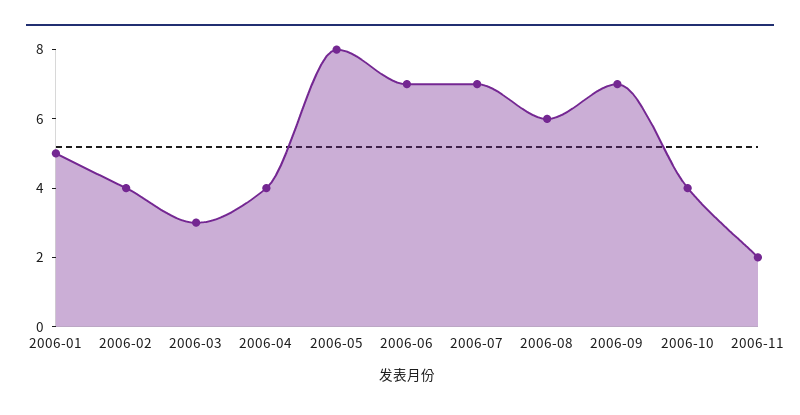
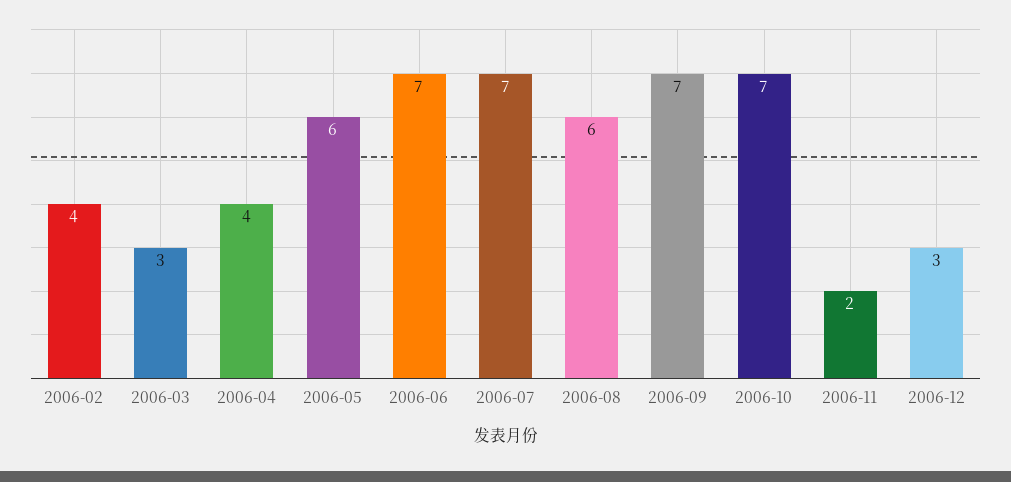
2006-01: 5 -> none
2006-05: 8 -> 6
2006-10: 4 -> 7
2006-12: none -> 3

